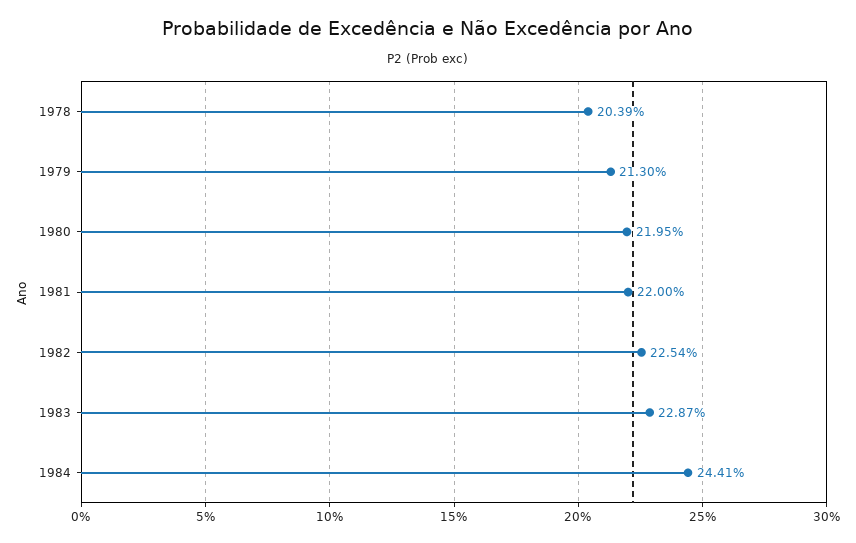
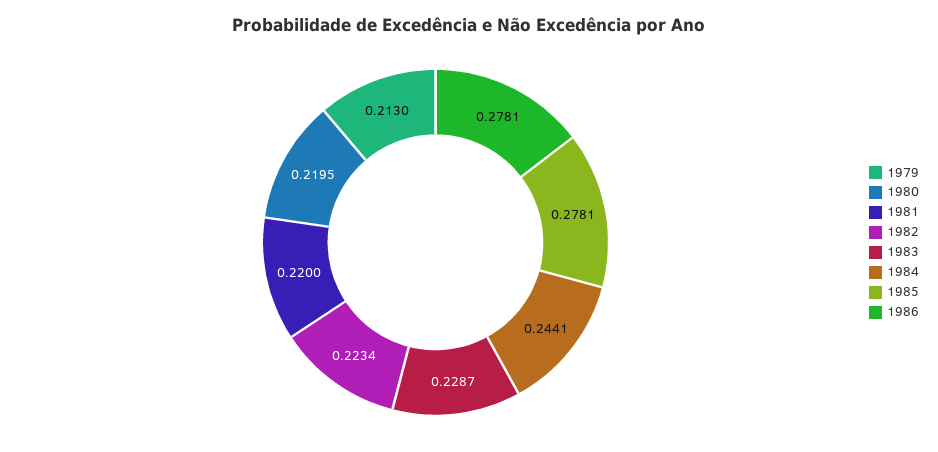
1978: 0.2039 -> none
1982: 0.2254 -> 0.2234
1985: none -> 0.2781
1986: none -> 0.2781

